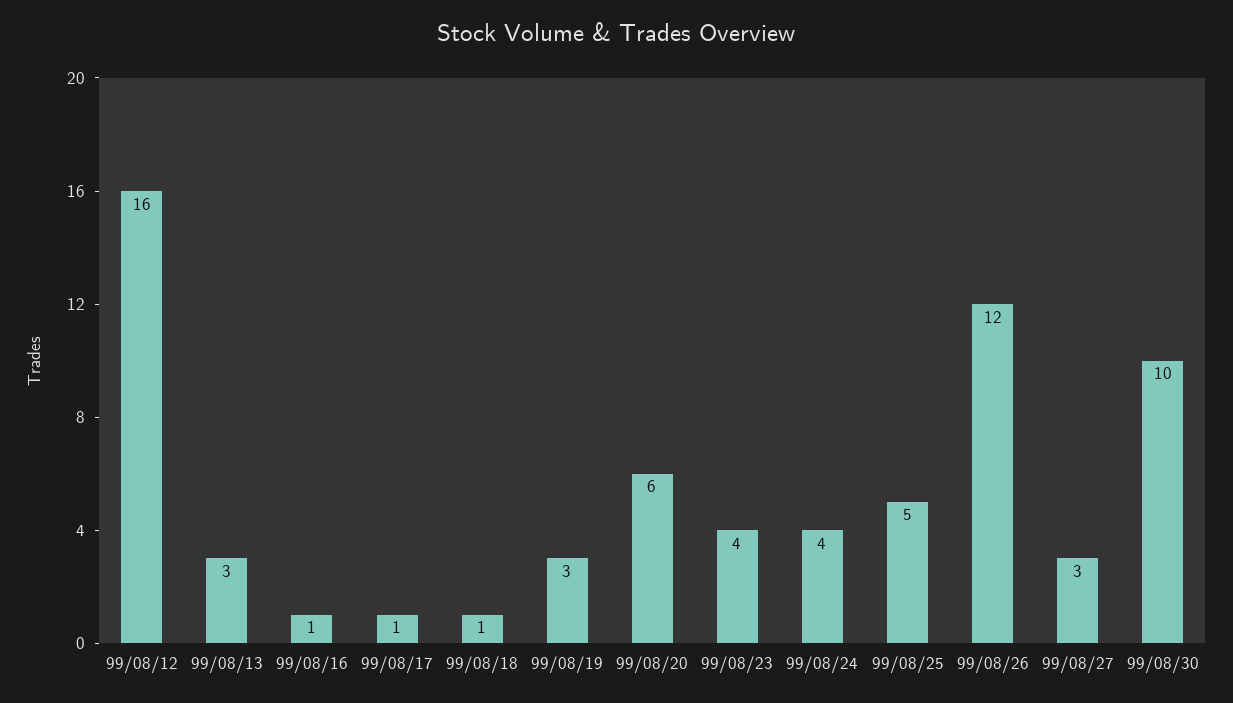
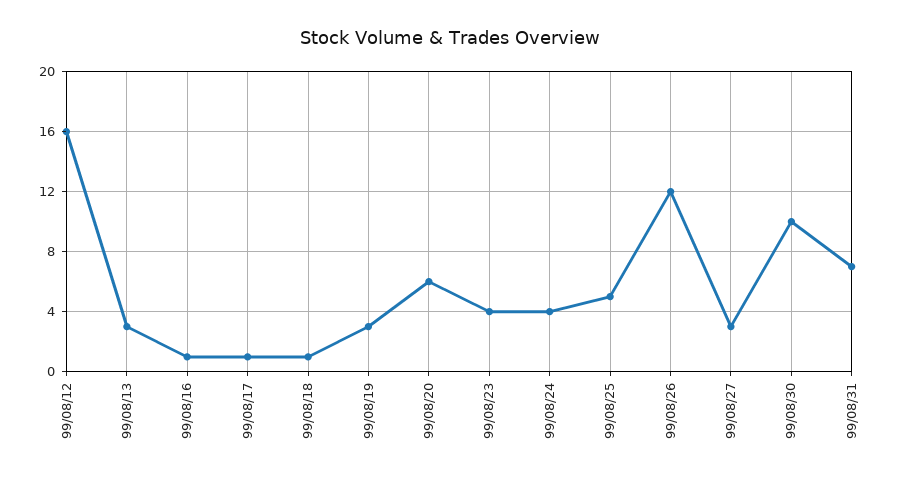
99/08/31: none -> 7

